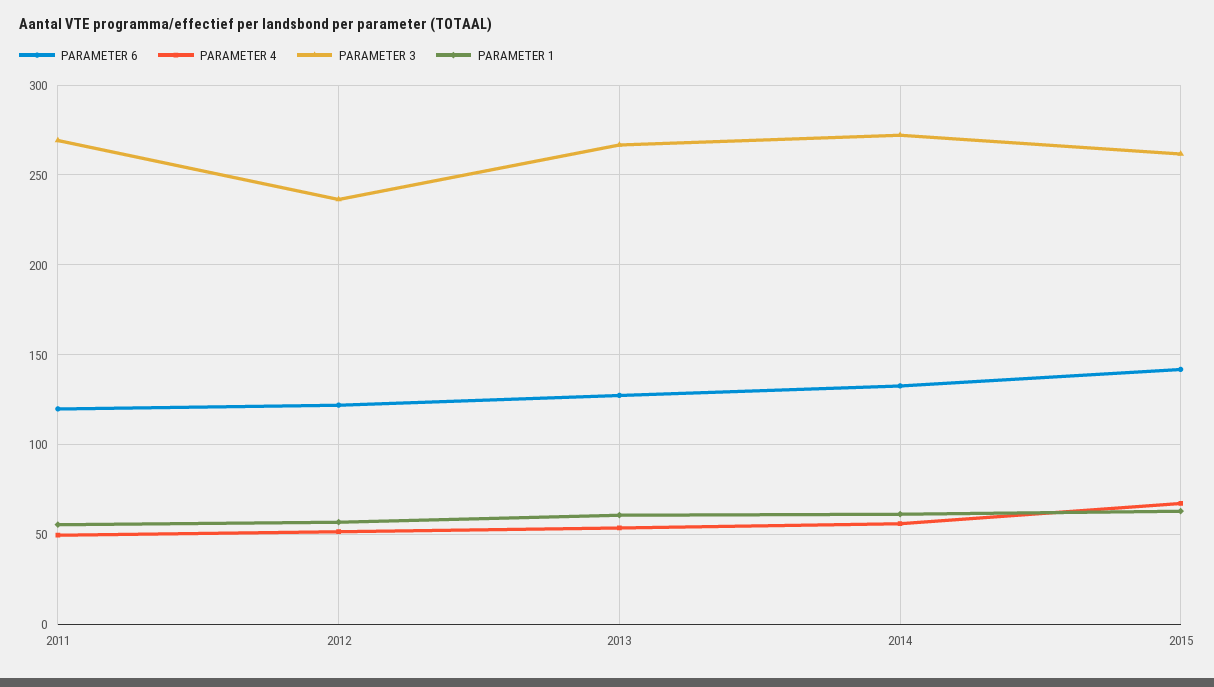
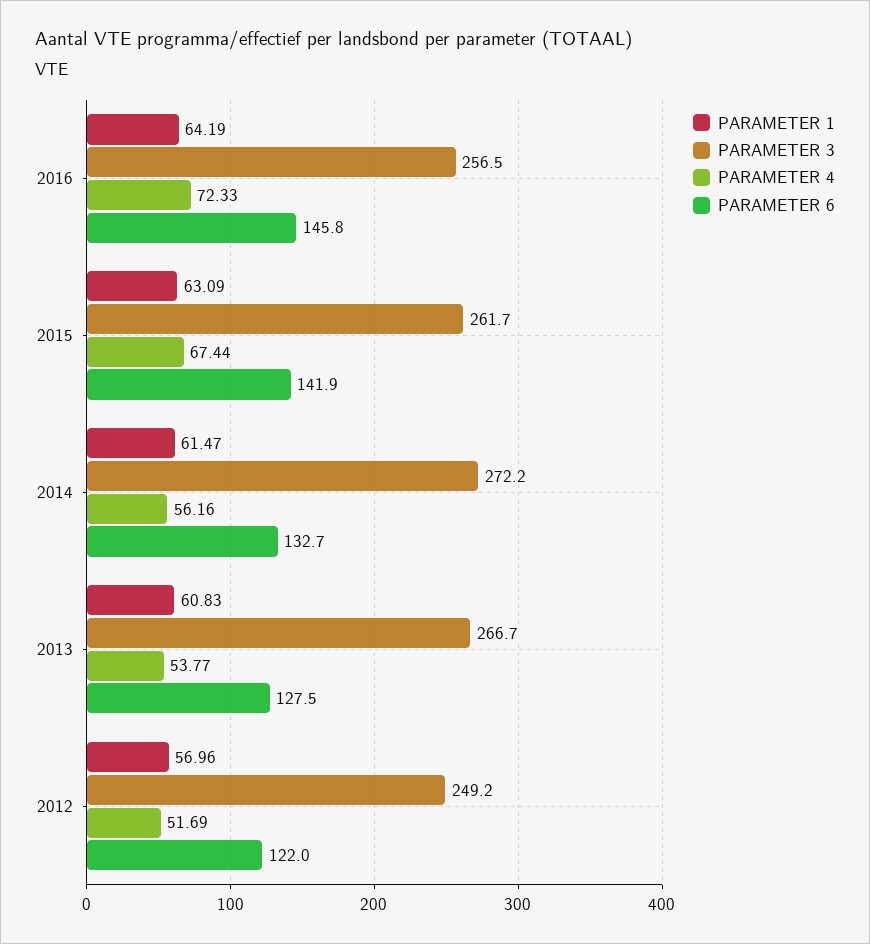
PARAMETER 6, 2011: 120 -> none
PARAMETER 4, 2011: 50 -> none
PARAMETER 3, 2011: 270 -> none
PARAMETER 1, 2011: 55 -> none
PARAMETER 3, 2012: 235 -> 249.2
PARAMETER 1, 2016: none -> 64.19
PARAMETER 3, 2016: none -> 256.5
PARAMETER 4, 2016: none -> 72.33
PARAMETER 6, 2016: none -> 145.8

